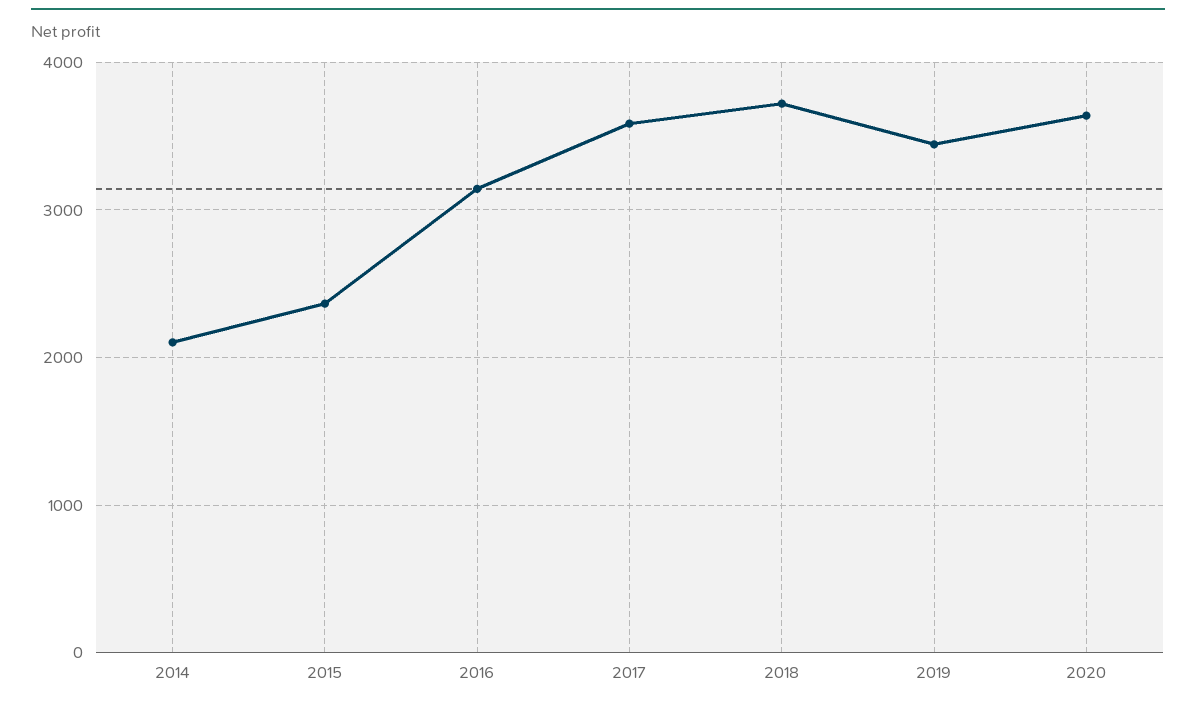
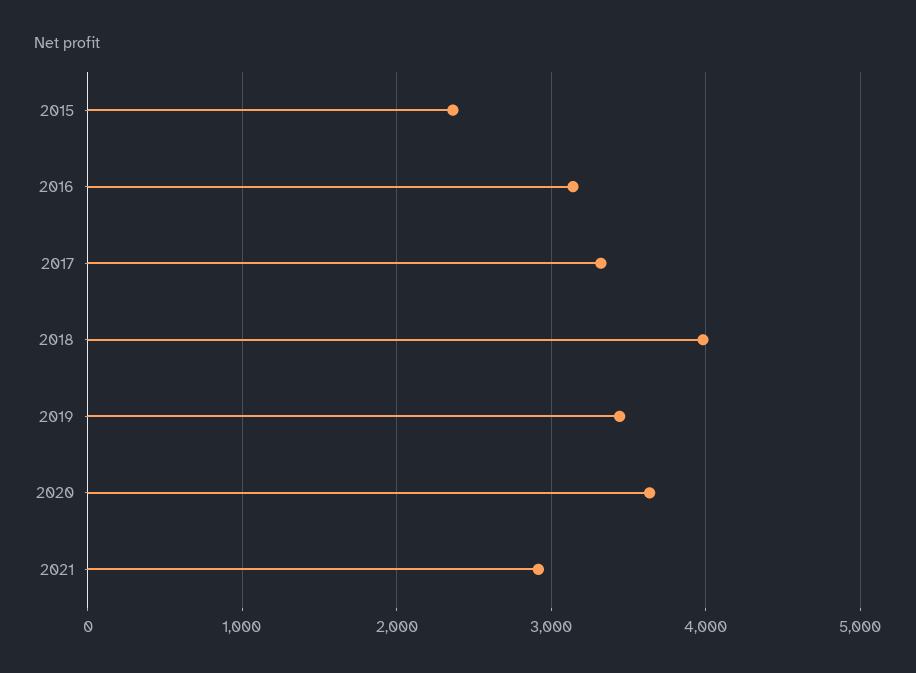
2014: 2100 -> none
2017: 3600 -> 3300
2018: 3700 -> 4000
2021: none -> 2900

